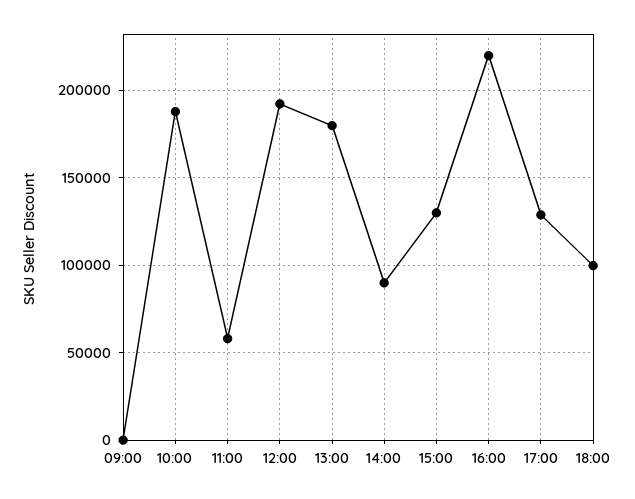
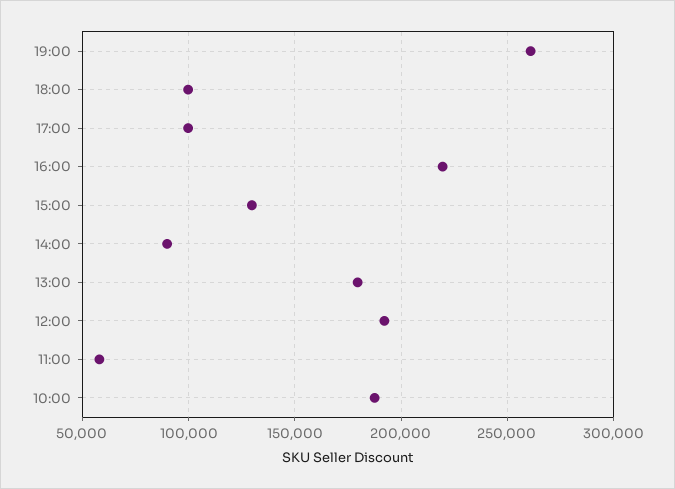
09:00: 0 -> none
17:00: 130000 -> 100000
19:00: none -> 260000

